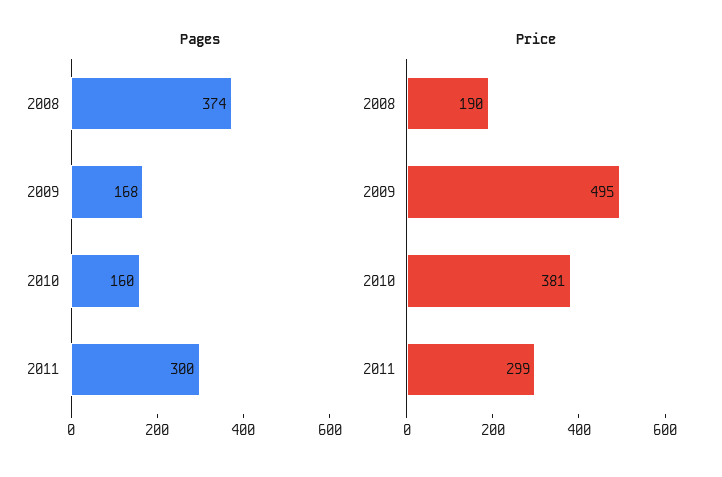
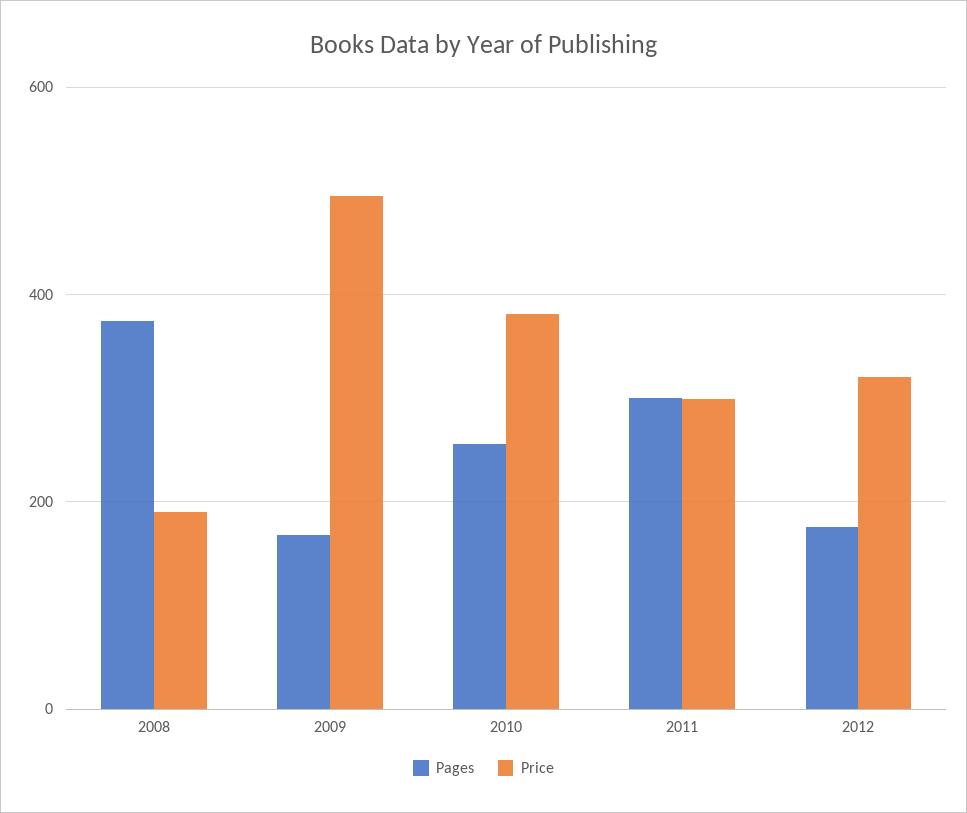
Pages, 2010: 160 -> 260
Pages, 2012: none -> 180
Price, 2012: none -> 320

